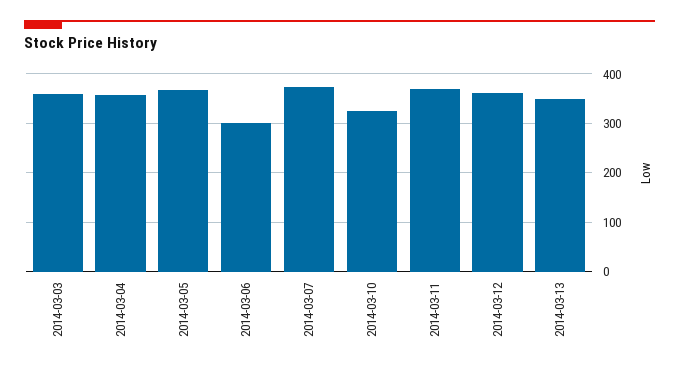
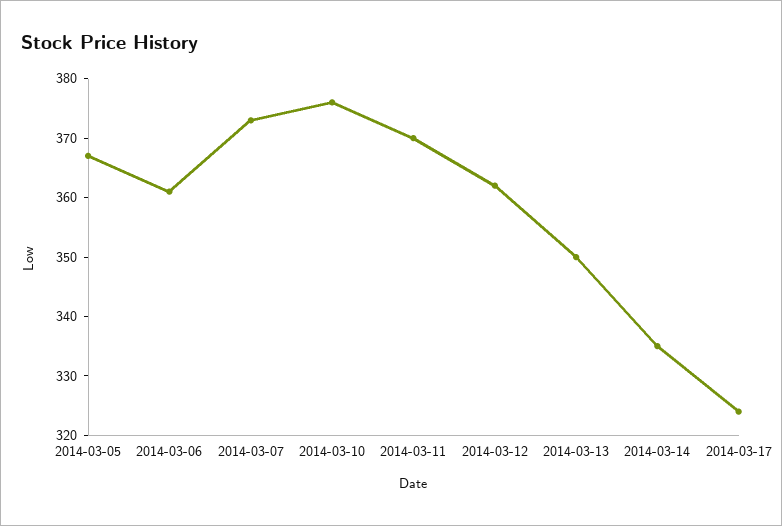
2014-03-03: 360 -> none
2014-03-04: 360 -> none
2014-03-06: 300 -> 360
2014-03-10: 320 -> 375
2014-03-14: none -> 335
2014-03-17: none -> 325

